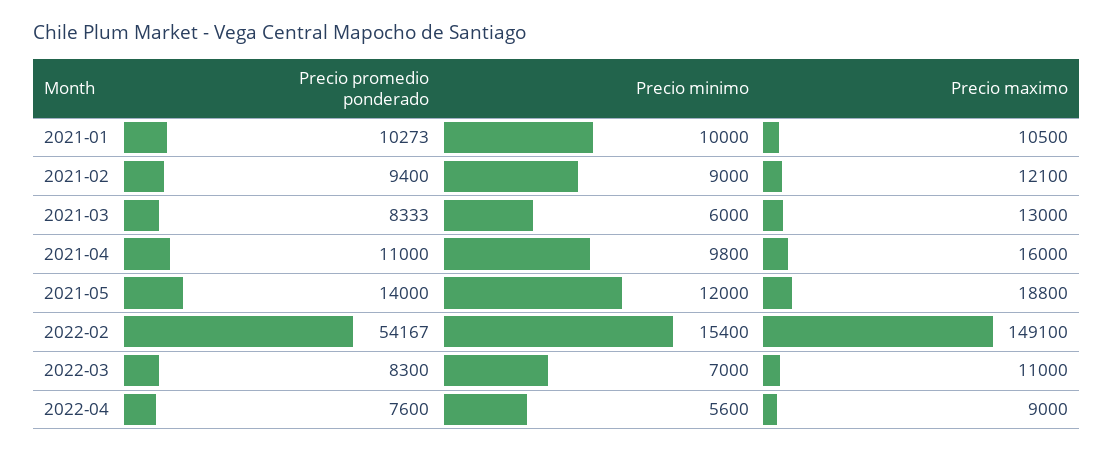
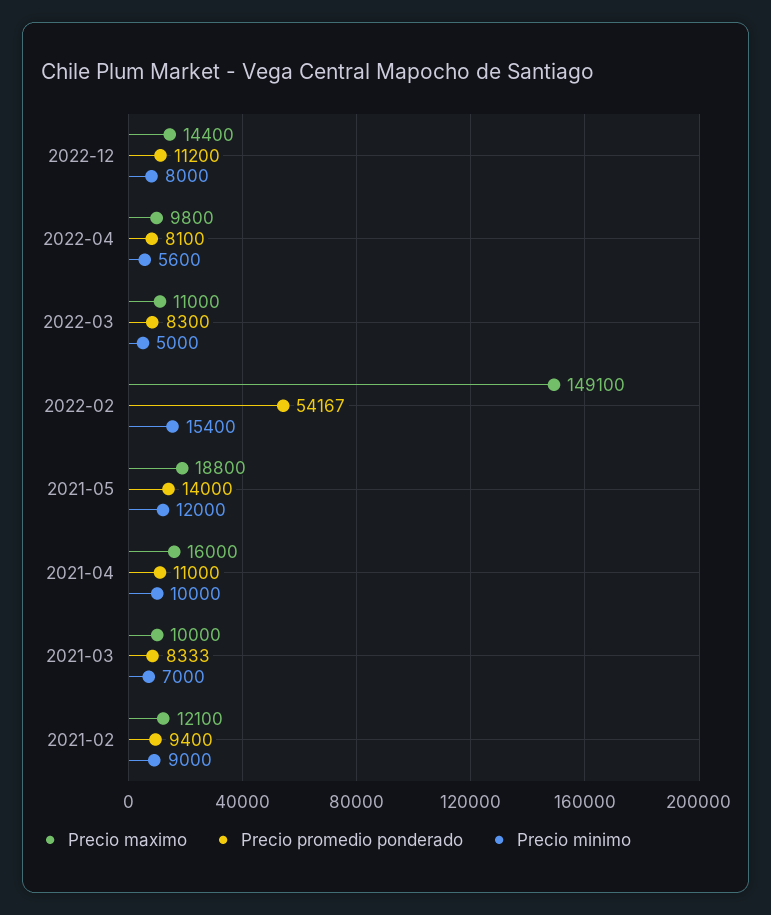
Precio promedio ponderado, 2021-01: 10273 -> none
Precio minimo, 2021-01: 10000 -> none
Precio maximo, 2021-01: 10500 -> none
Precio minimo, 2021-03: 6000 -> 7000
Precio maximo, 2021-03: 13000 -> 10000
Precio minimo, 2021-04: 9800 -> 10000
Precio minimo, 2022-03: 7000 -> 5000
Precio promedio ponderado, 2022-04: 7600 -> 8100
Precio maximo, 2022-04: 9000 -> 9800
Precio maximo, 2022-12: none -> 14400
Precio promedio ponderado, 2022-12: none -> 11200
Precio minimo, 2022-12: none -> 8000

